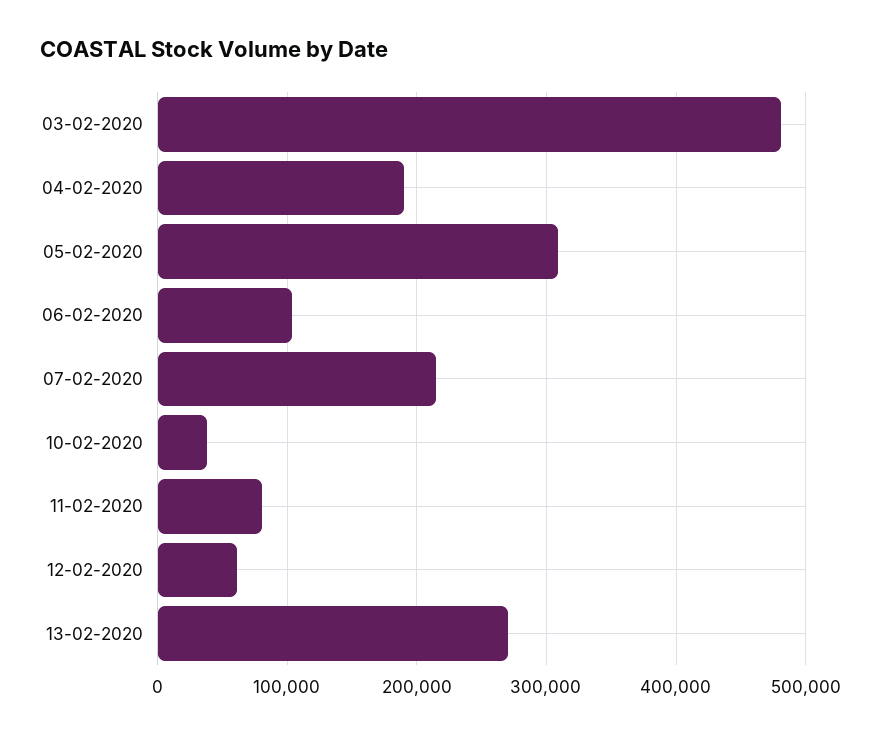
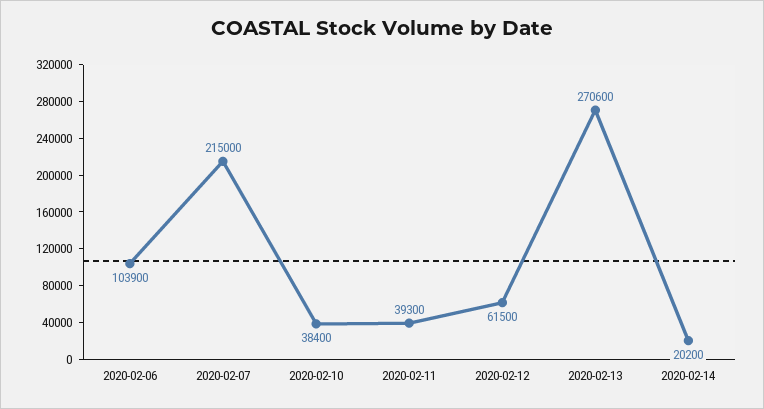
03-02-2020: 480000 -> none
04-02-2020: 190000 -> none
05-02-2020: 310000 -> none
11-02-2020: 80000 -> 39300
2020-02-14: none -> 20200

